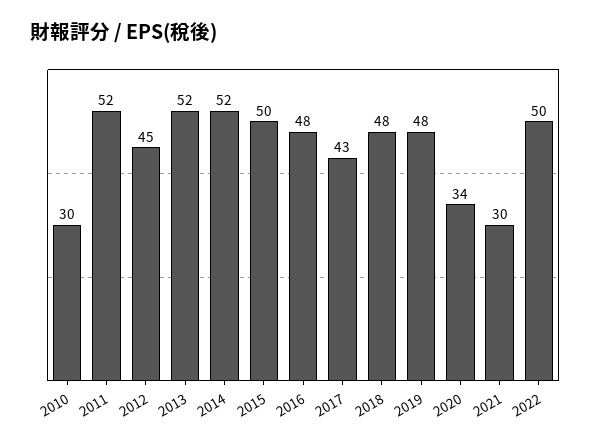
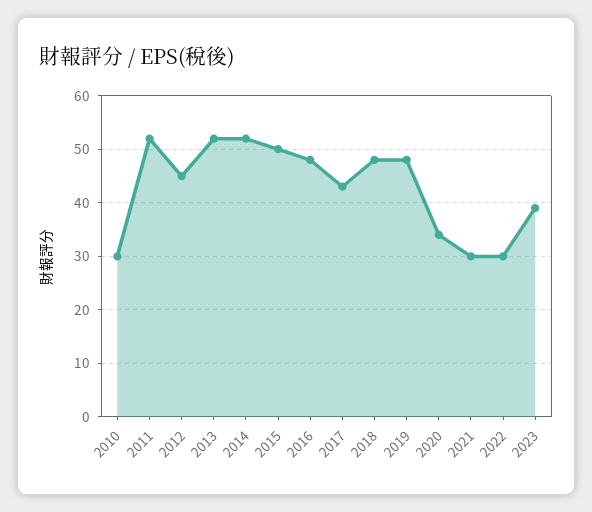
2022: 50 -> 30
2023: none -> 40

